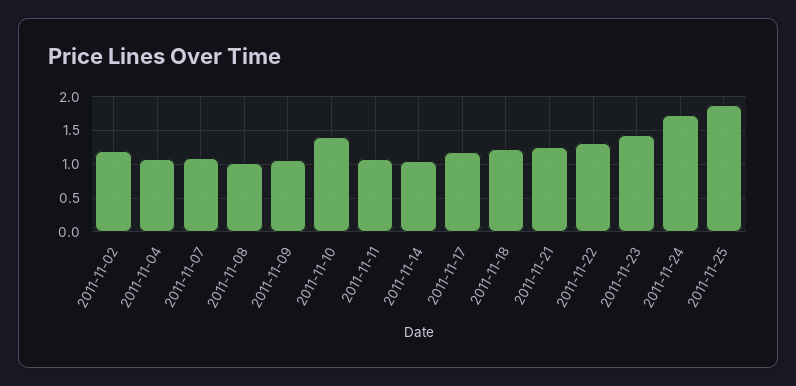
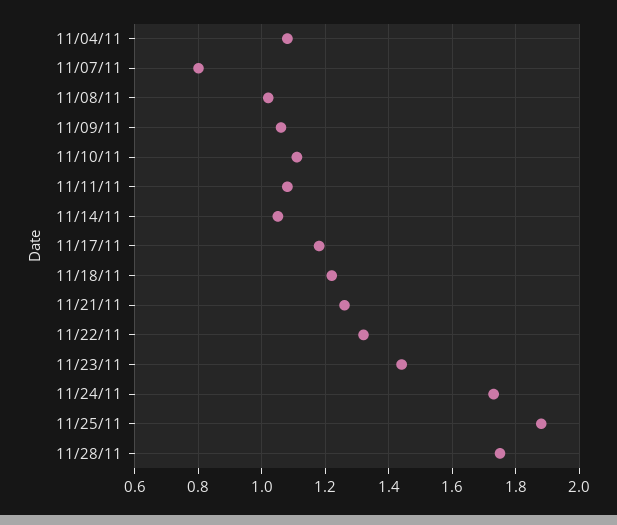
2011-11-02: 1.2 -> none
2011-11-07: 1.1 -> 0.8
2011-11-10: 1.4 -> 1.1
11/28/11: none -> 1.75

